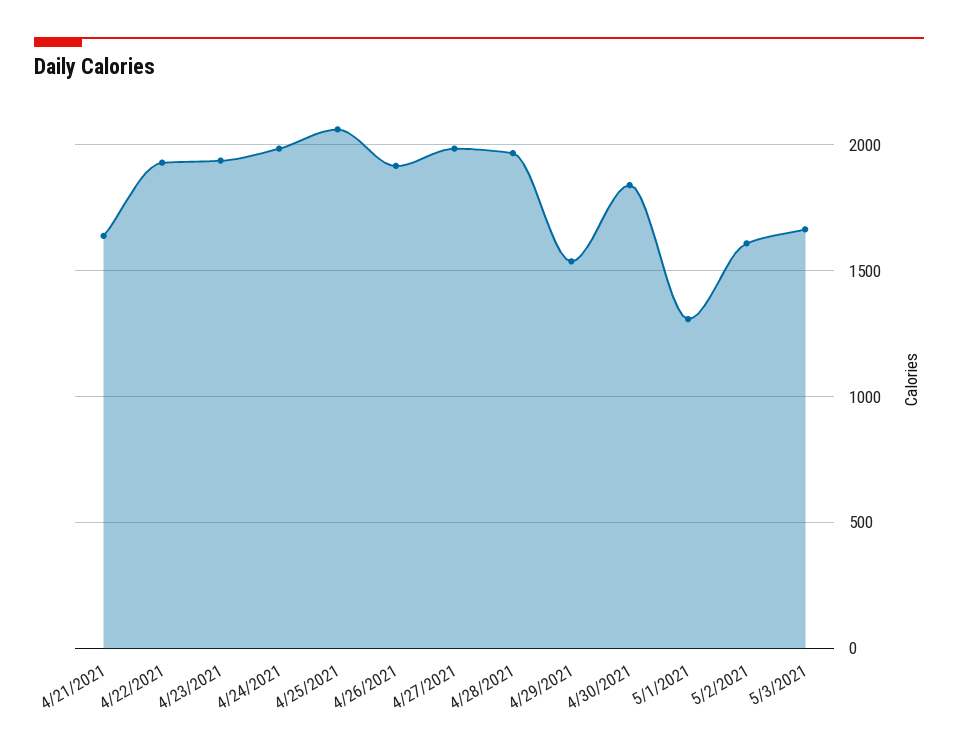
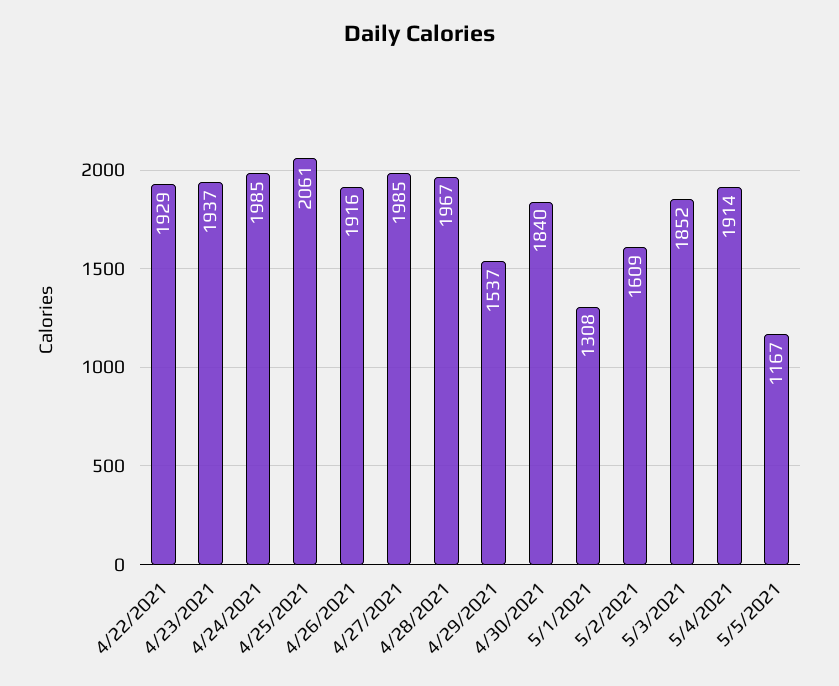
4/21/2021: 1650 -> none
5/3/2021: 1650 -> 1852
5/4/2021: none -> 1914
5/5/2021: none -> 1167

